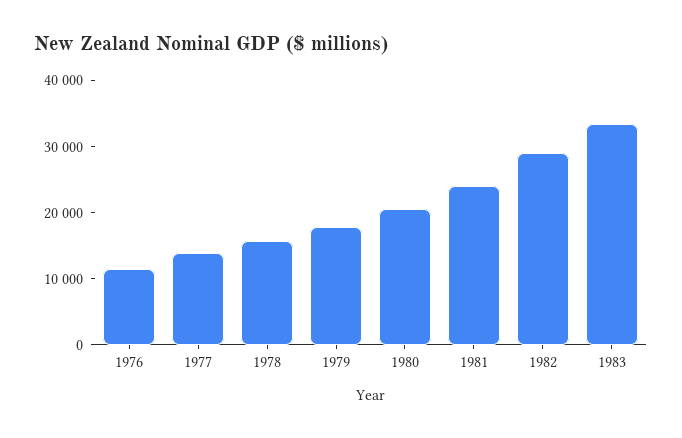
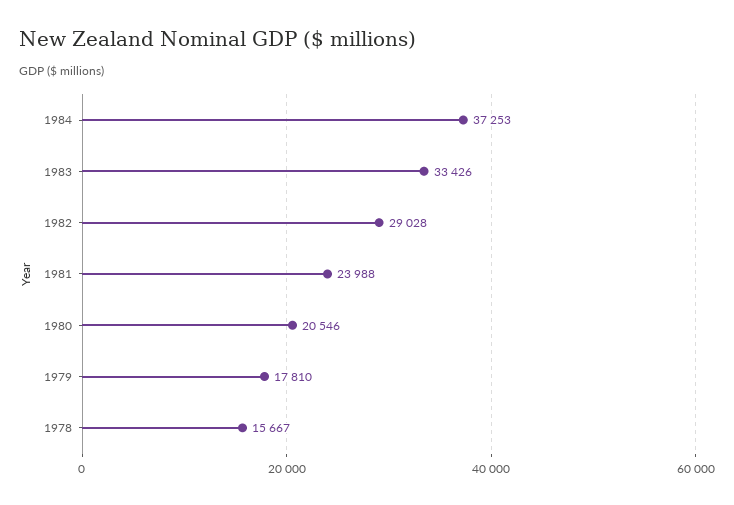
1976: 12000 -> none
1977: 14000 -> none
1984: none -> 37253

